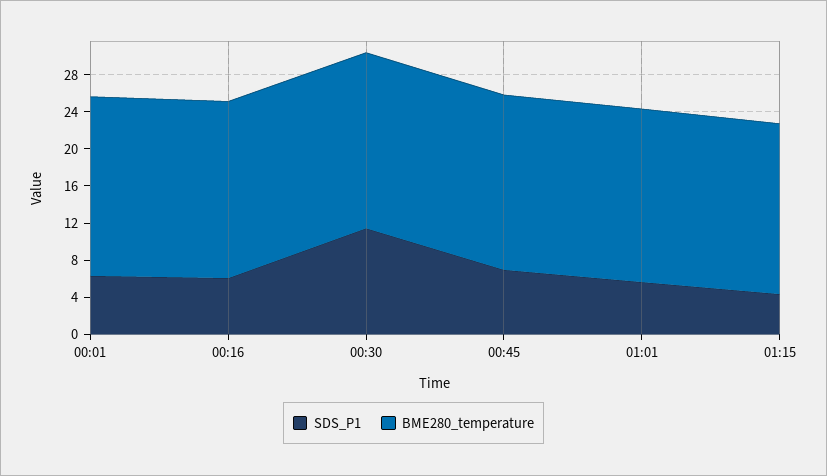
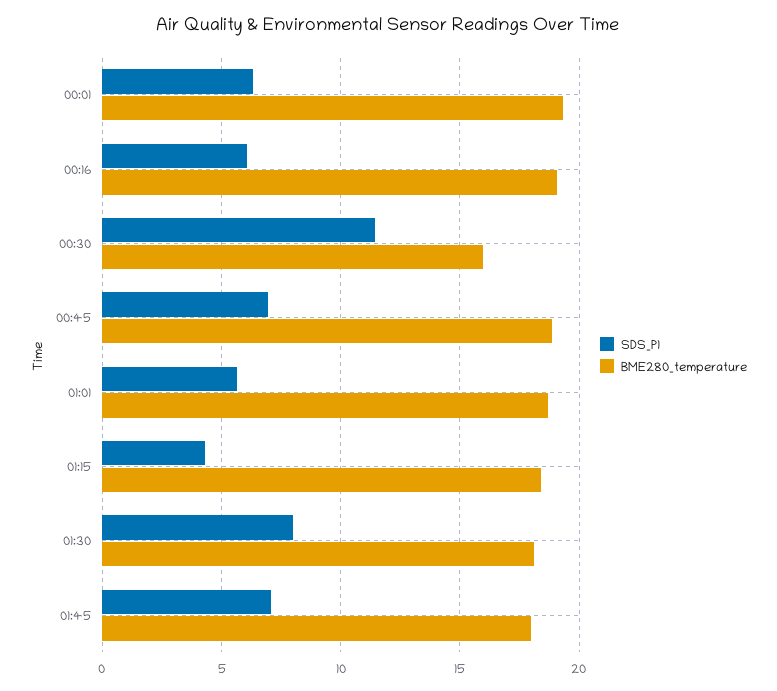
BME280_temperature, 00:30: 19 -> 16
SDS_P1, 01:30: none -> 8
BME280_temperature, 01:30: none -> 18
SDS_P1, 01:45: none -> 7
BME280_temperature, 01:45: none -> 18

